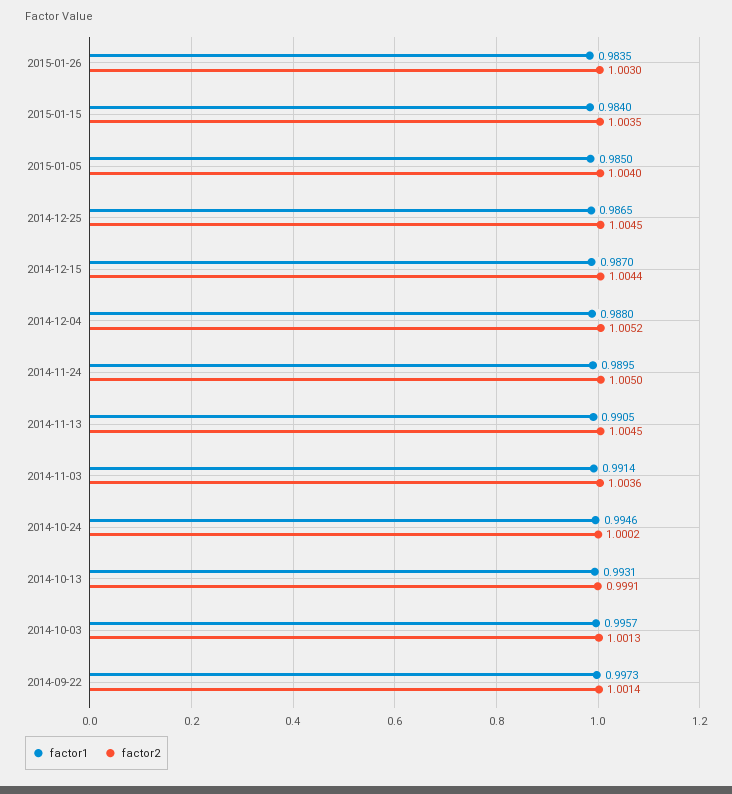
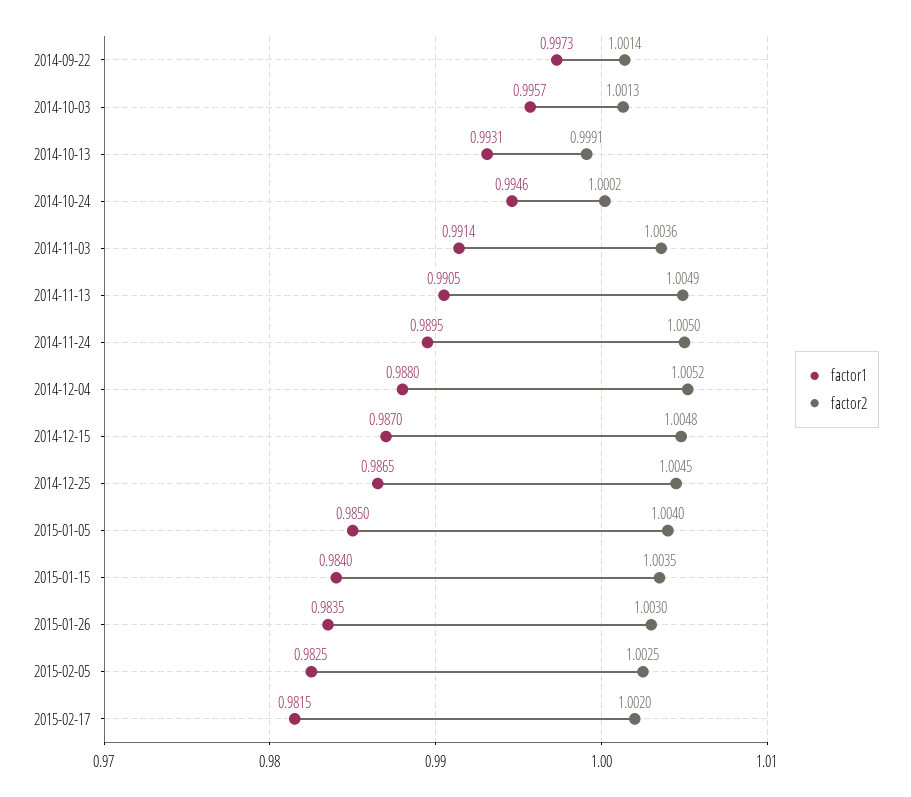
factor2, 2014-12-15: 1.0044 -> 1.0048
factor2, 2014-11-13: 1.0045 -> 1.0049
factor1, 2015-02-05: none -> 0.9825
factor2, 2015-02-05: none -> 1.0025
factor1, 2015-02-17: none -> 0.9815
factor2, 2015-02-17: none -> 1.002

